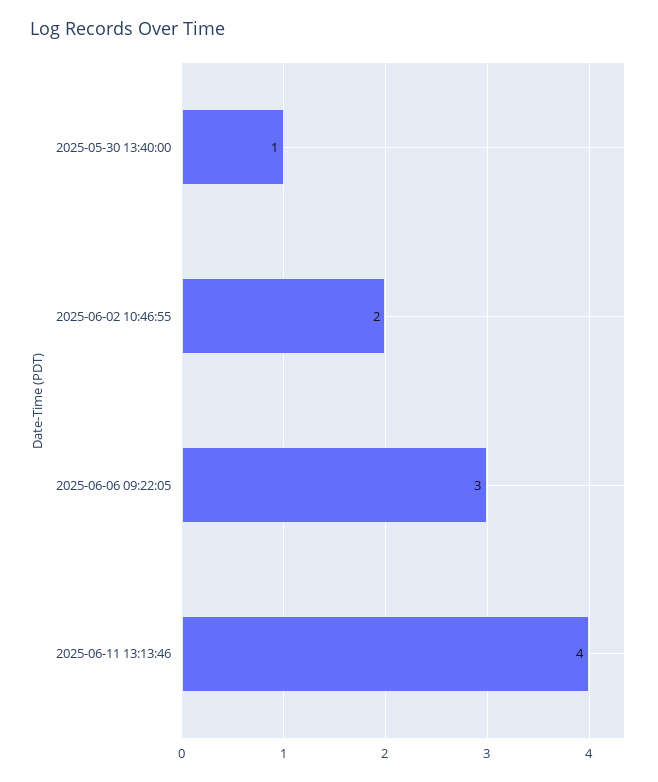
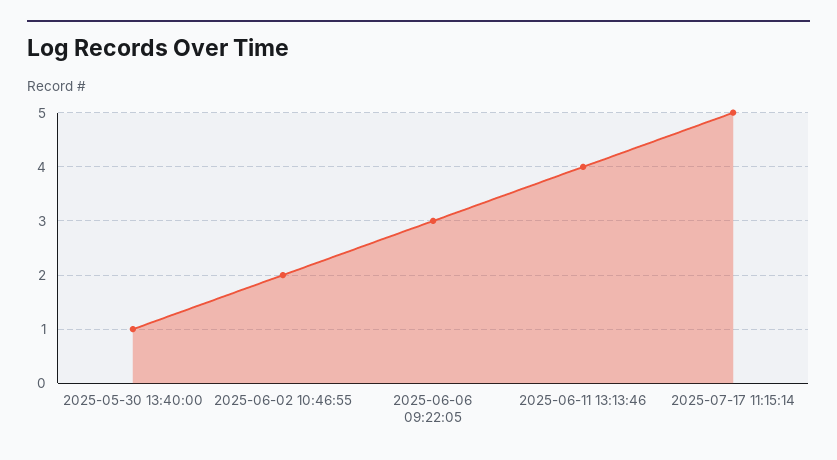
2025-07-17 11:15:14: none -> 5

